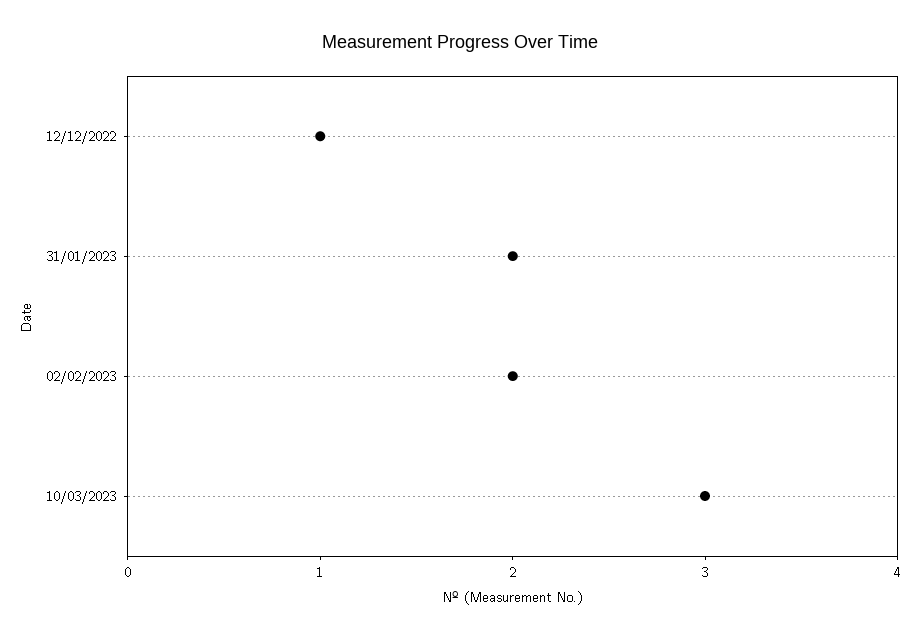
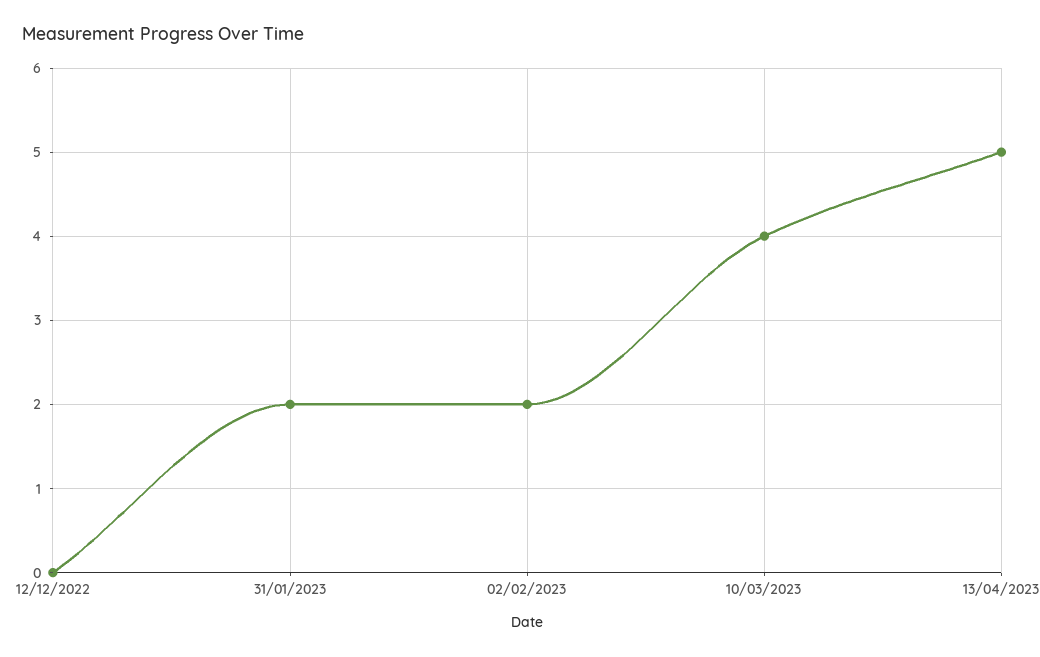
12/12/2022: 1 -> 0
10/03/2023: 3 -> 4
13/04/2023: none -> 5

